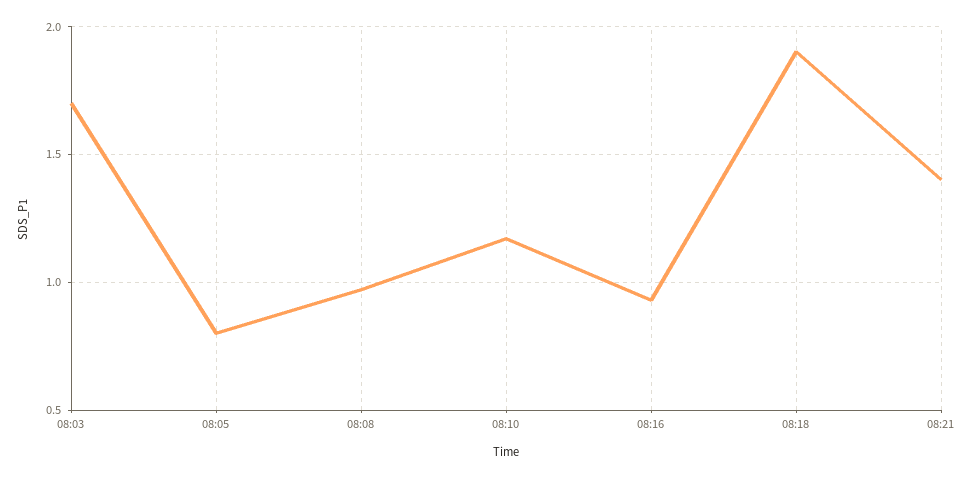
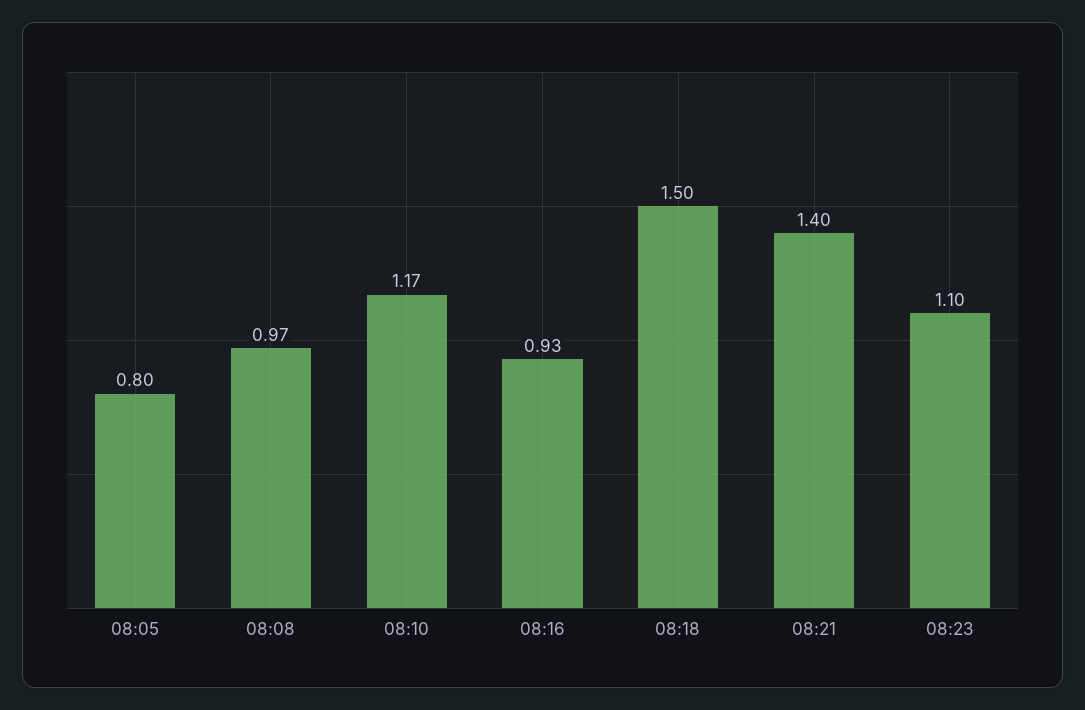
08:03: 1.7 -> none
08:18: 1.9 -> 1.5
08:23: none -> 1.1

